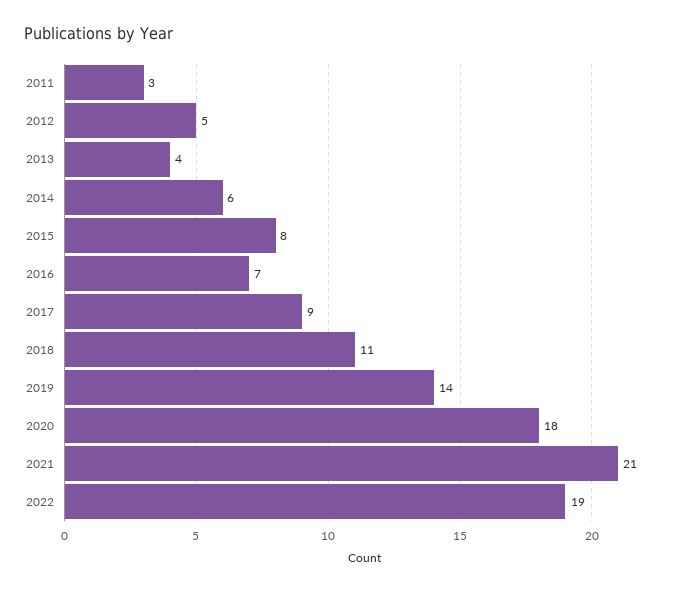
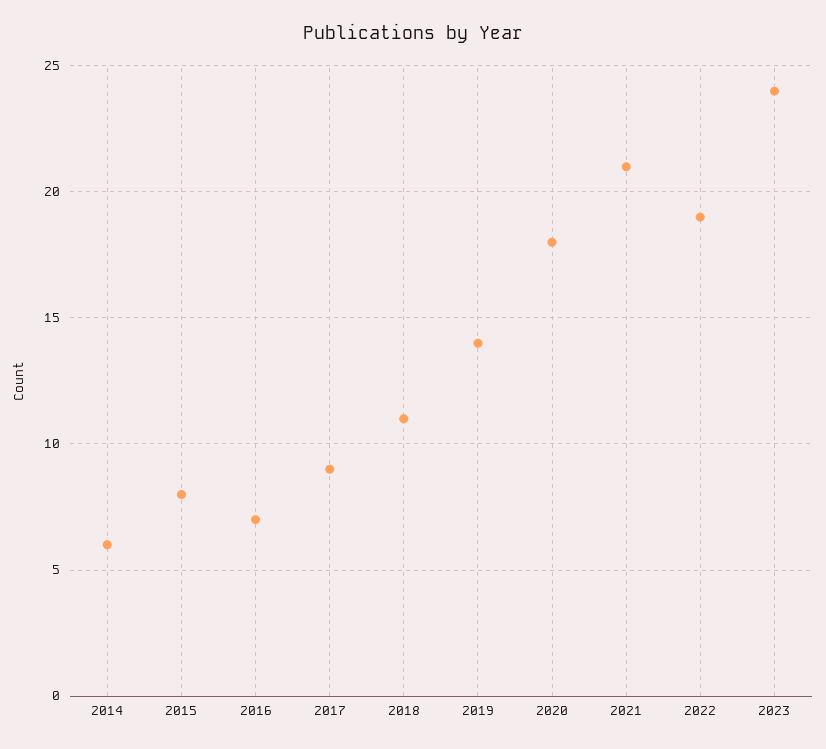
2011: 3 -> none
2012: 5 -> none
2013: 4 -> none
2023: none -> 24

